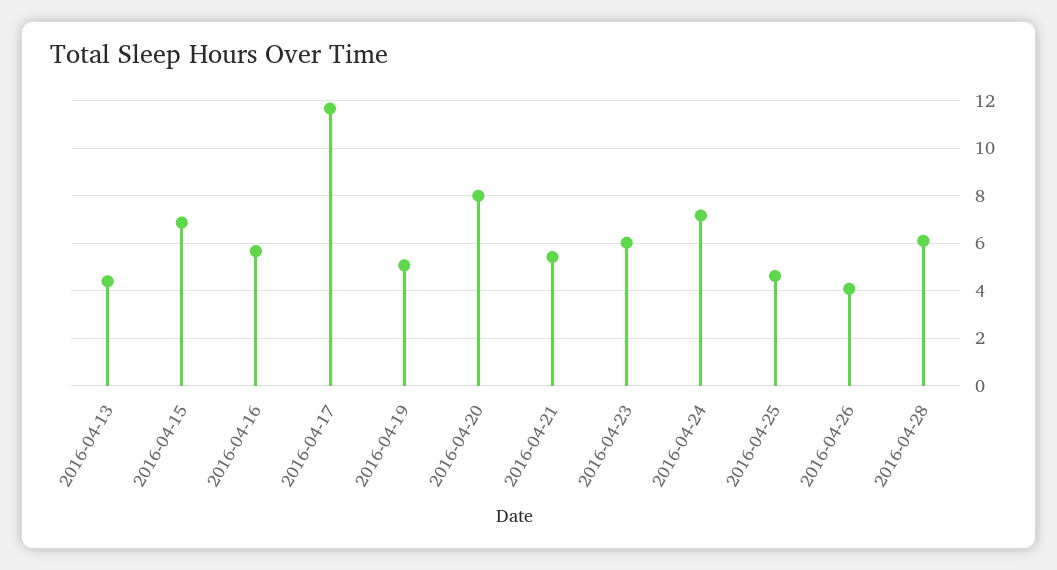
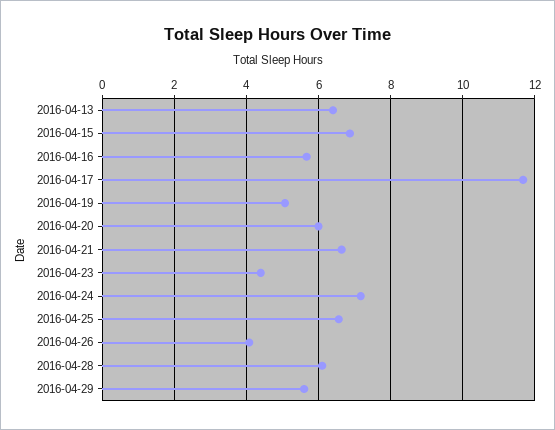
2016-04-13: 4.5 -> 6.4
2016-04-20: 8 -> 6
2016-04-21: 5.5 -> 6.6
2016-04-23: 6 -> 4.4
2016-04-25: 4.5 -> 6.6
2016-04-29: none -> 5.6

